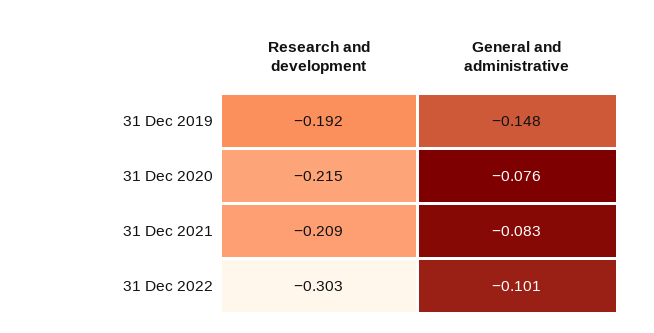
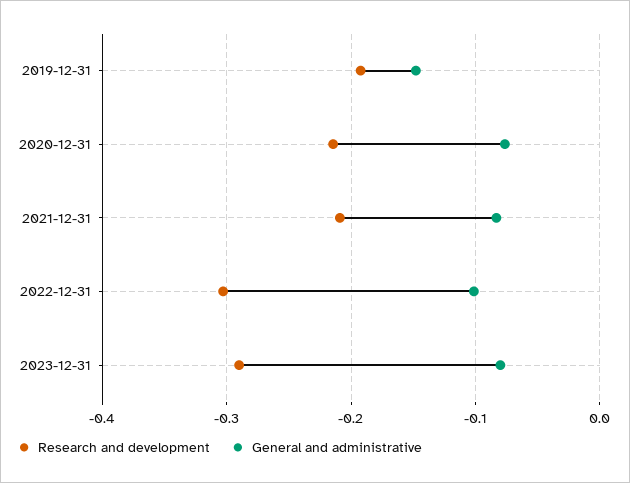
Research and development, 2023-12-31: none -> -0.29
General and administrative, 2023-12-31: none -> -0.08

